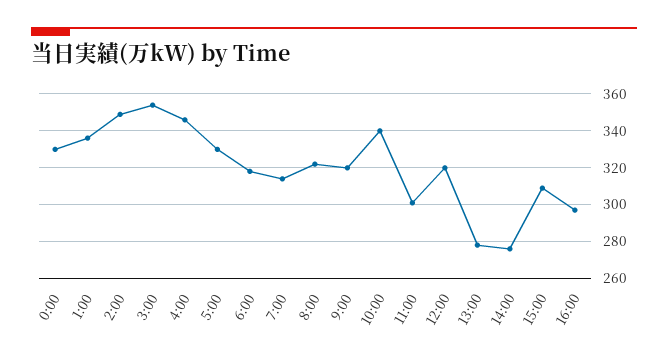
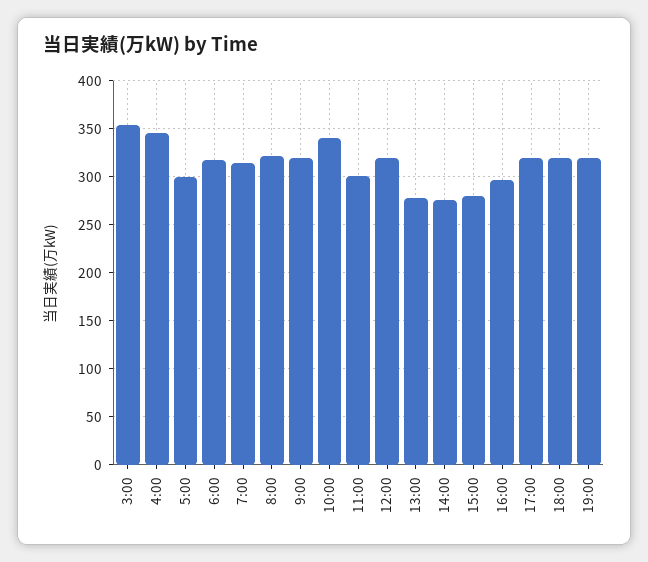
0:00: 330 -> none
1:00: 335 -> none
2:00: 350 -> none
5:00: 330 -> 300
15:00: 310 -> 280
17:00: none -> 320
18:00: none -> 320
19:00: none -> 320

